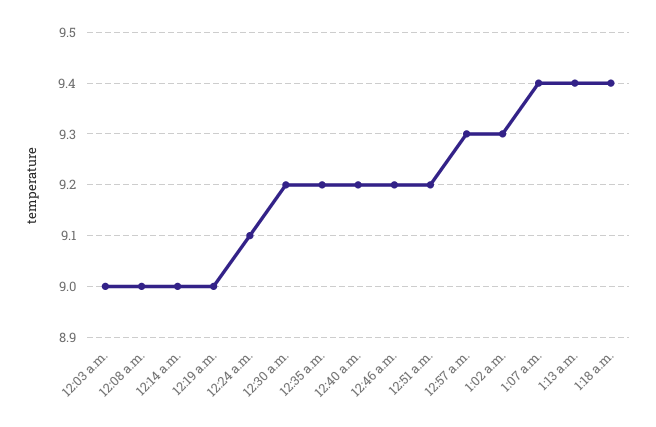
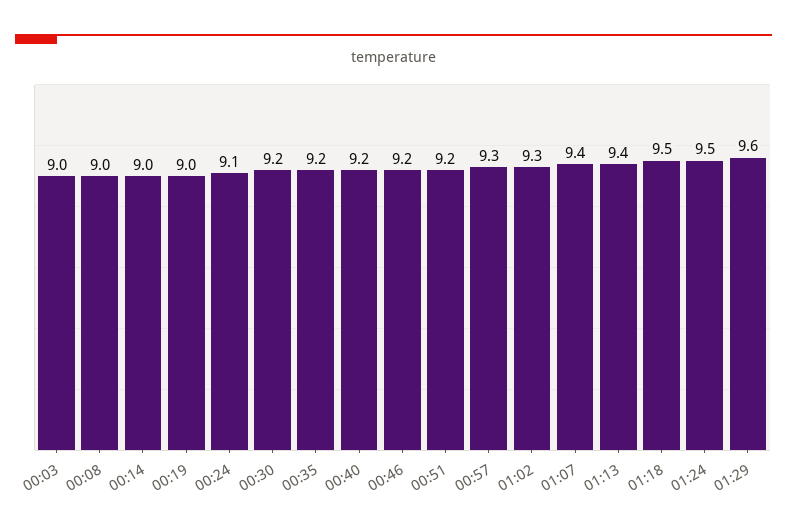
1:18 a.m.: 9.4 -> 9.5
01:24: none -> 9.5
01:29: none -> 9.6

